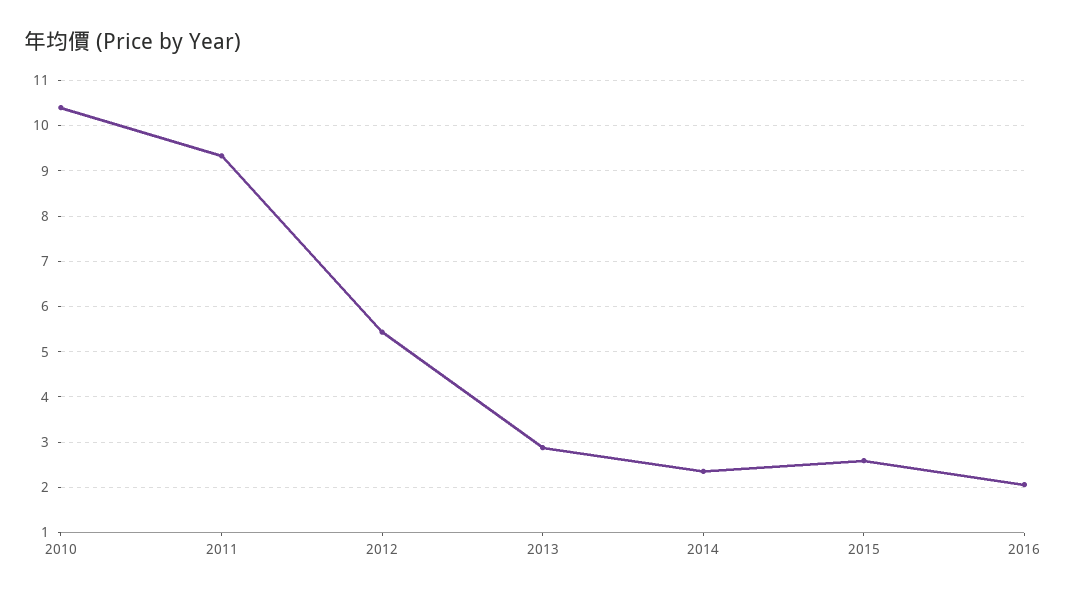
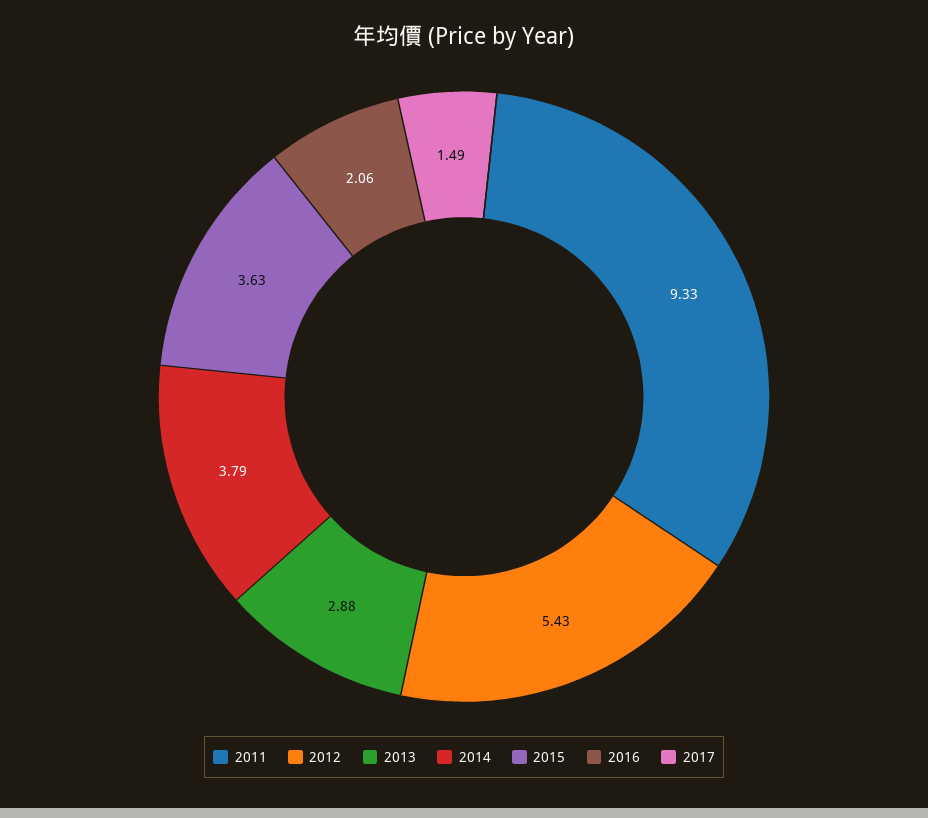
2010: 10.4 -> none
2014: 2.4 -> 3.79
2015: 2.6 -> 3.63
2017: none -> 1.49

